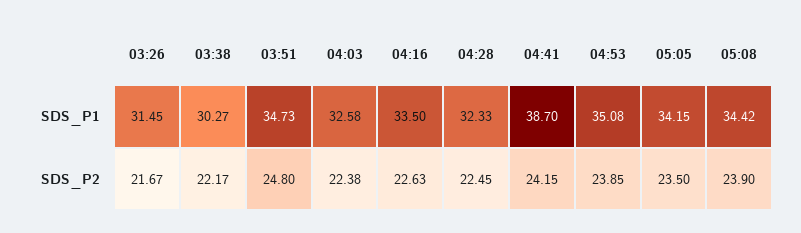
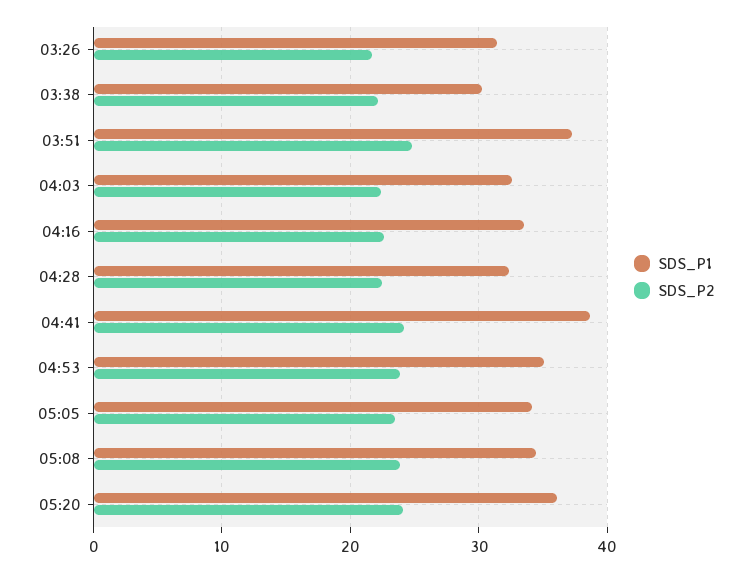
SDS_P1, 03:51: 34.73 -> 37
SDS_P1, 05:20: none -> 36
SDS_P2, 05:20: none -> 24

